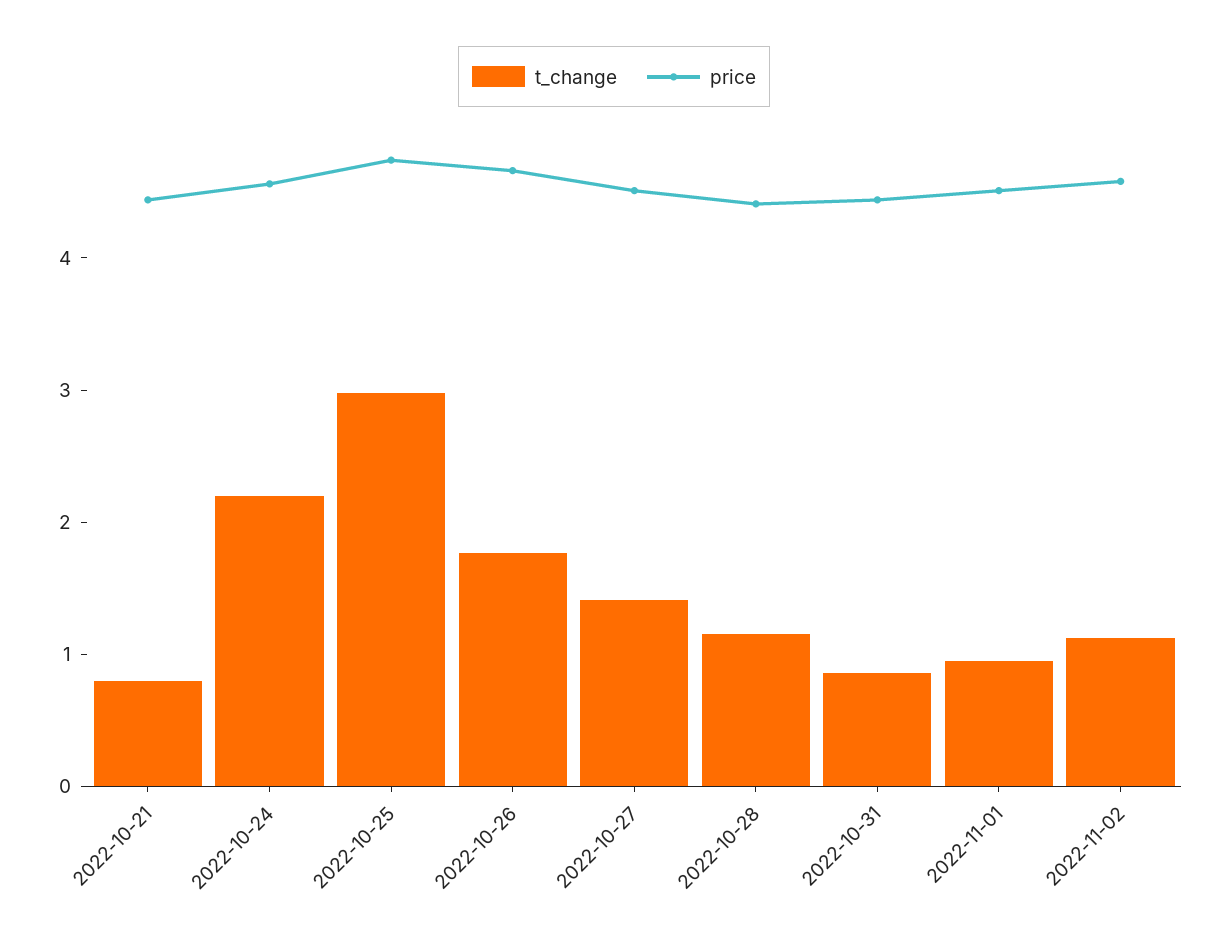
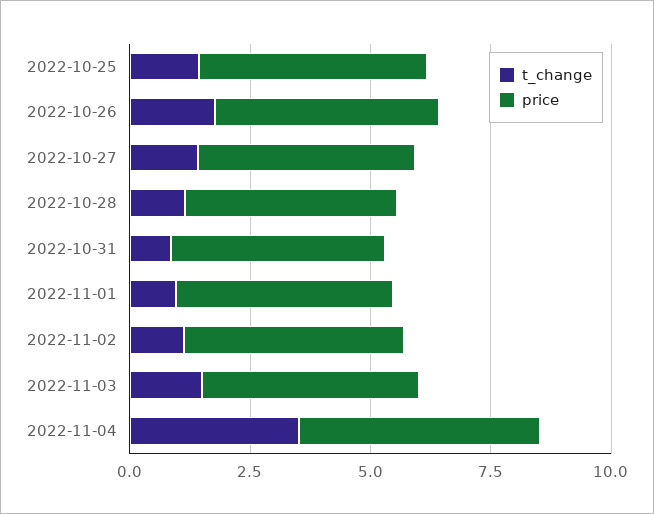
t_change, 2022-10-21: 0.8 -> none
price, 2022-10-21: 4.4 -> none
t_change, 2022-10-24: 2.2 -> none
price, 2022-10-24: 4.6 -> none
t_change, 2022-10-25: 3 -> 1.5
t_change, 2022-11-03: none -> 1.5
price, 2022-11-03: none -> 4.5
t_change, 2022-11-04: none -> 3.5
price, 2022-11-04: none -> 5

